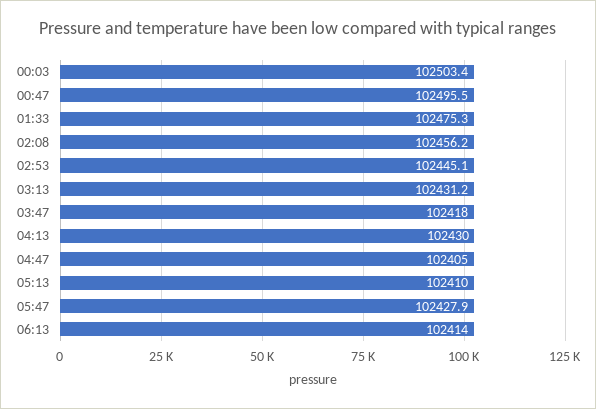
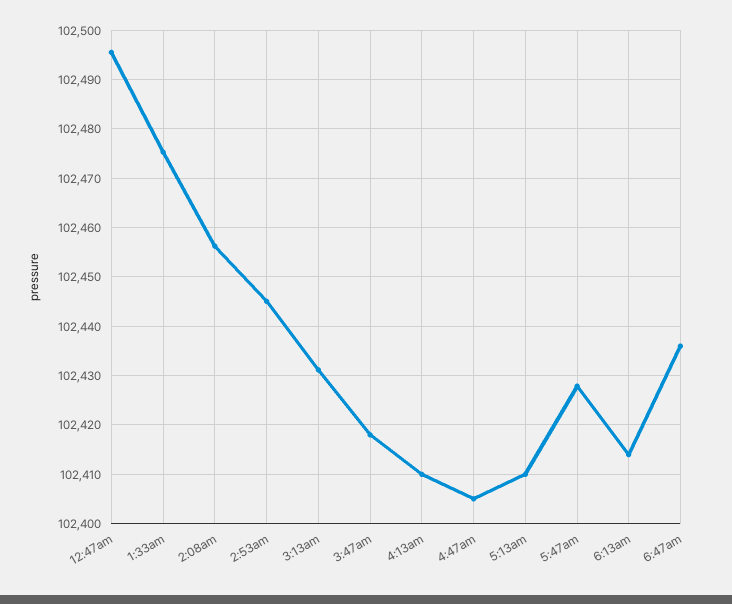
00:03: 102503.4 -> none
04:13: 102430 -> 102410
6:47am: none -> 102436

